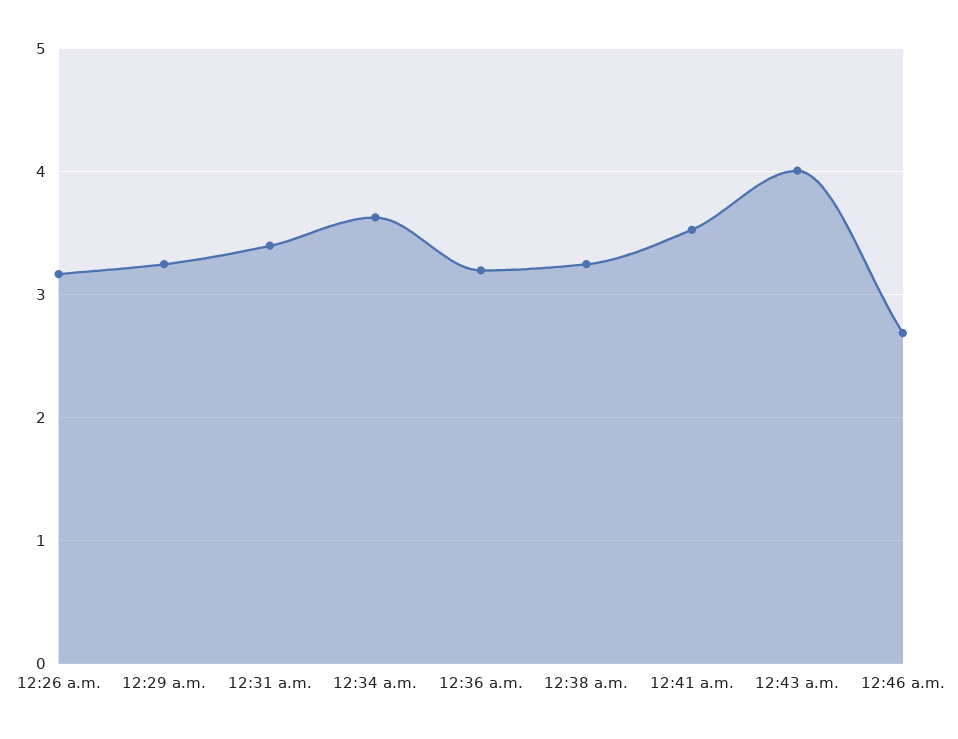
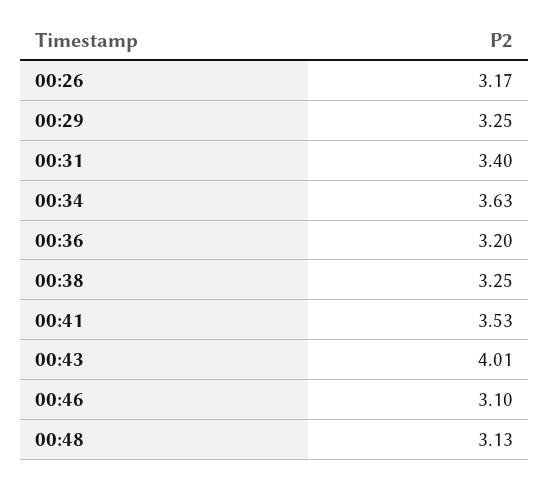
12:46 a.m.: 2.7 -> 3.1
00:48: none -> 3.13

